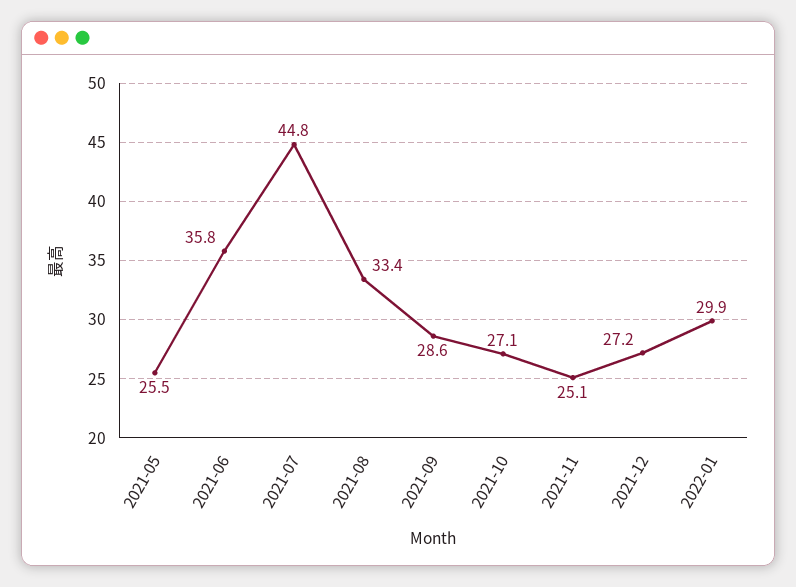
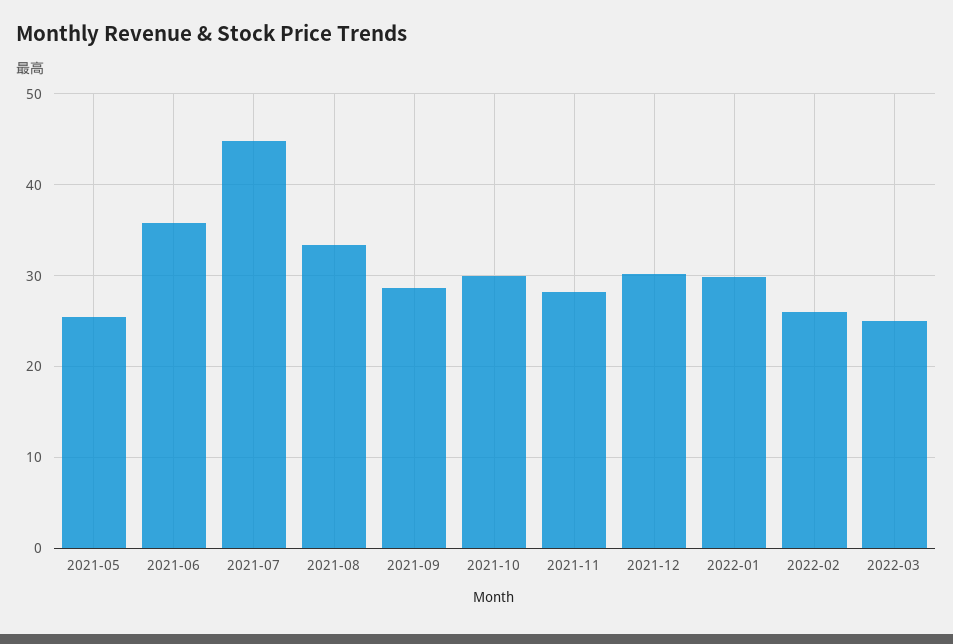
2021-10: 27.1 -> 30
2021-11: 25.1 -> 28
2021-12: 27.2 -> 30
2022-02: none -> 26
2022-03: none -> 25

